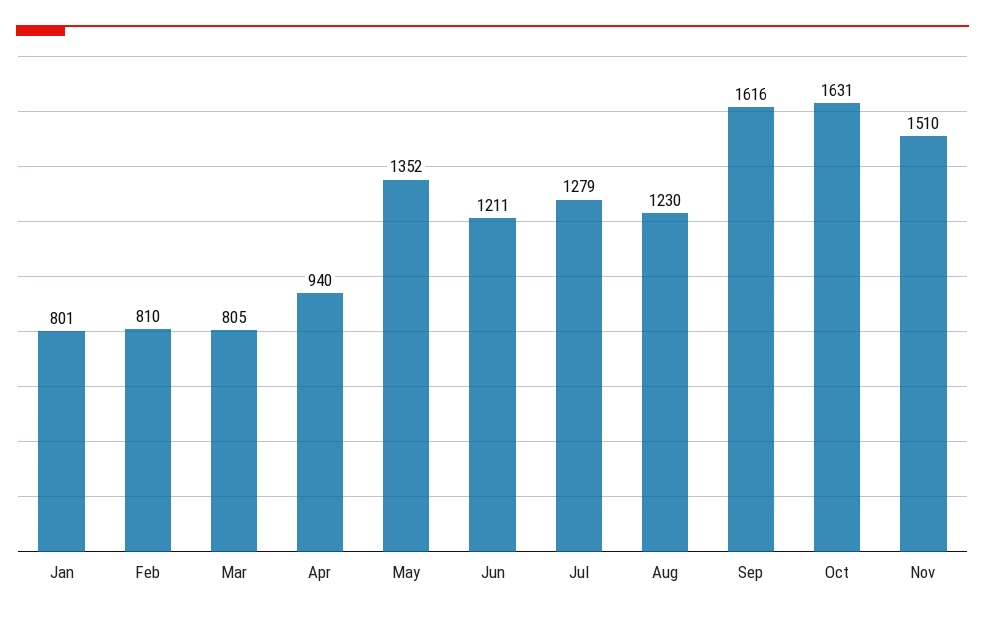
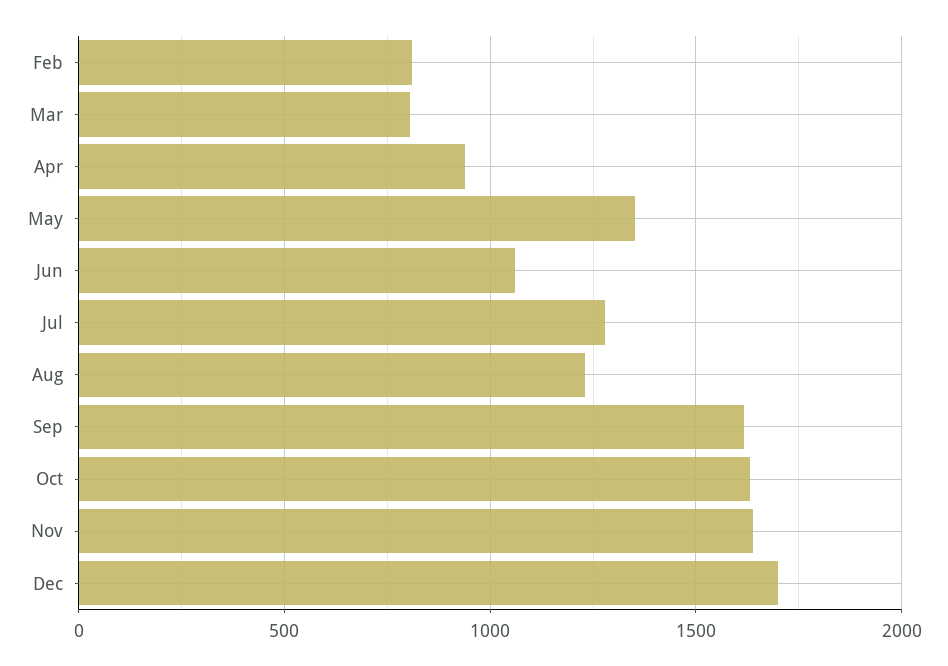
Jan: 801 -> none
Jun: 1211 -> 1050
Nov: 1510 -> 1650
Dec: none -> 1700

